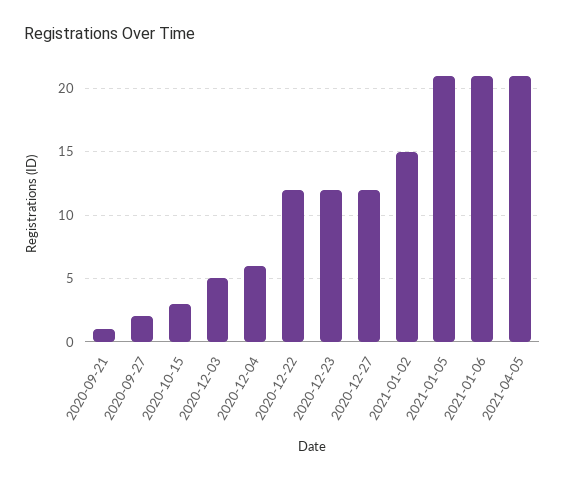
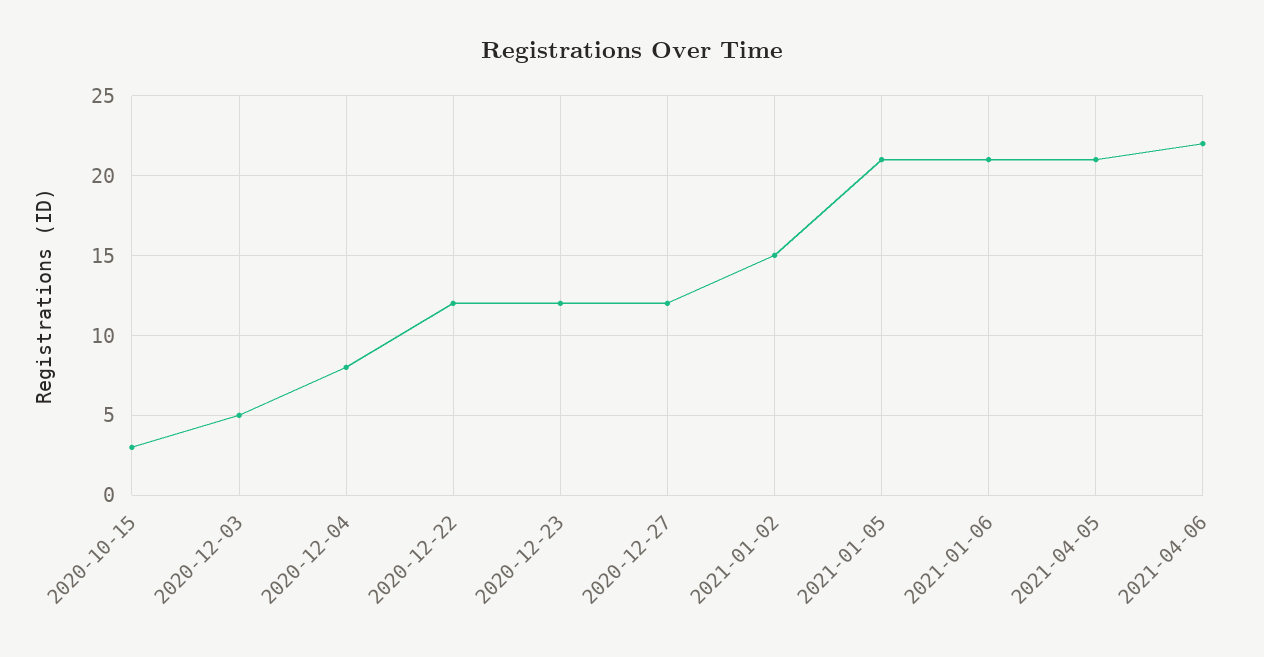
2020-09-21: 1 -> none
2020-09-27: 2 -> none
2020-12-04: 6 -> 8
2021-04-06: none -> 22

